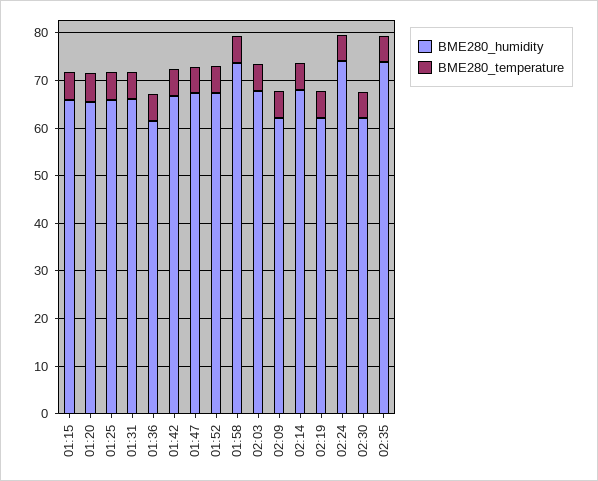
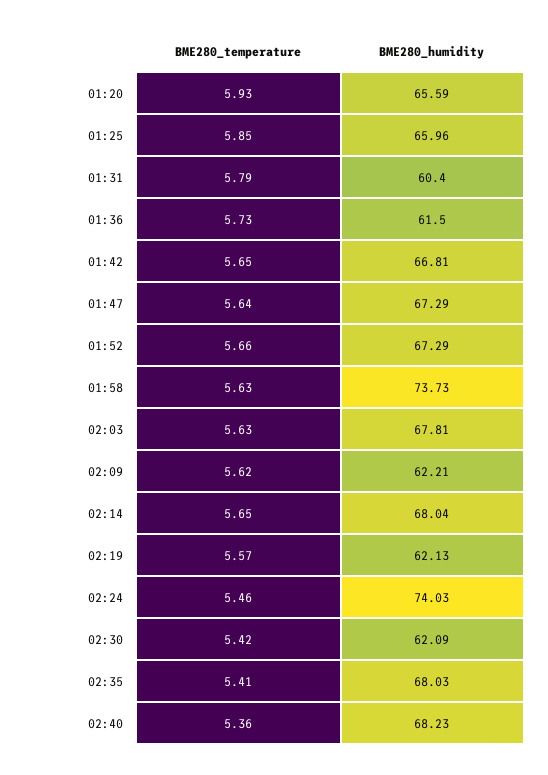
BME280_humidity, 01:15: 66 -> none
BME280_temperature, 01:15: 6 -> none
BME280_humidity, 01:31: 66 -> 60.4
BME280_humidity, 02:35: 74 -> 68.03
BME280_temperature, 02:40: none -> 5.36
BME280_humidity, 02:40: none -> 68.23

